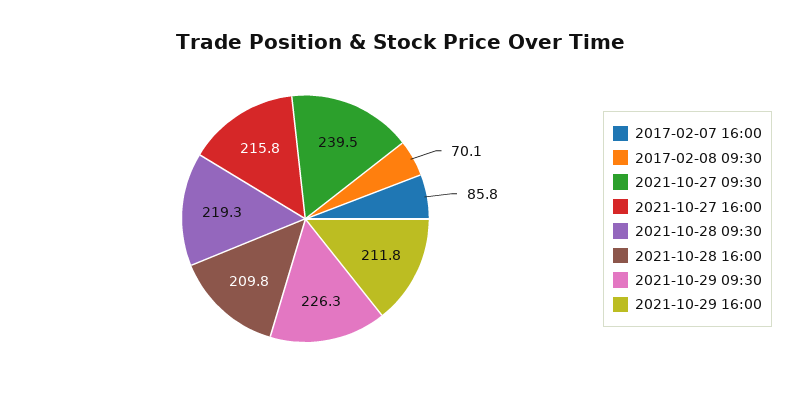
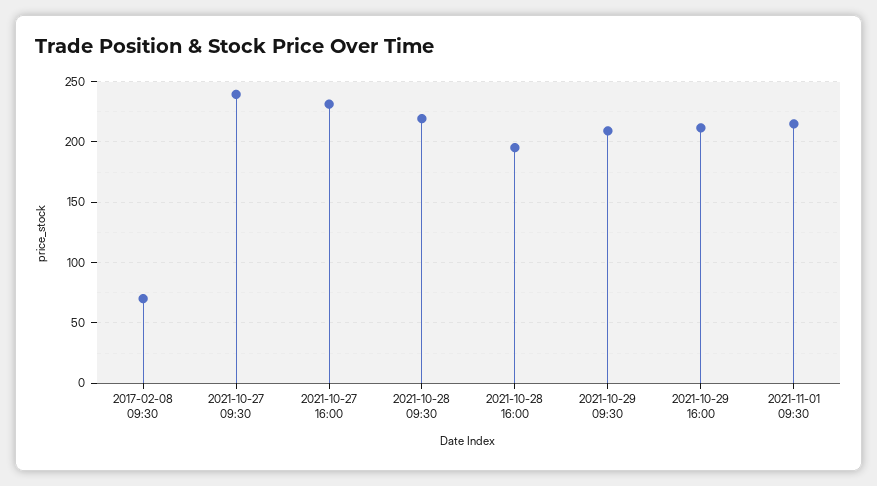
2017-02-07 16:00: 85.8 -> none
2021-10-27 16:00: 215.8 -> 230
2021-10-28 16:00: 209.8 -> 195
2021-10-29 09:30: 226.3 -> 210
2021-11-01 09:30: none -> 215

